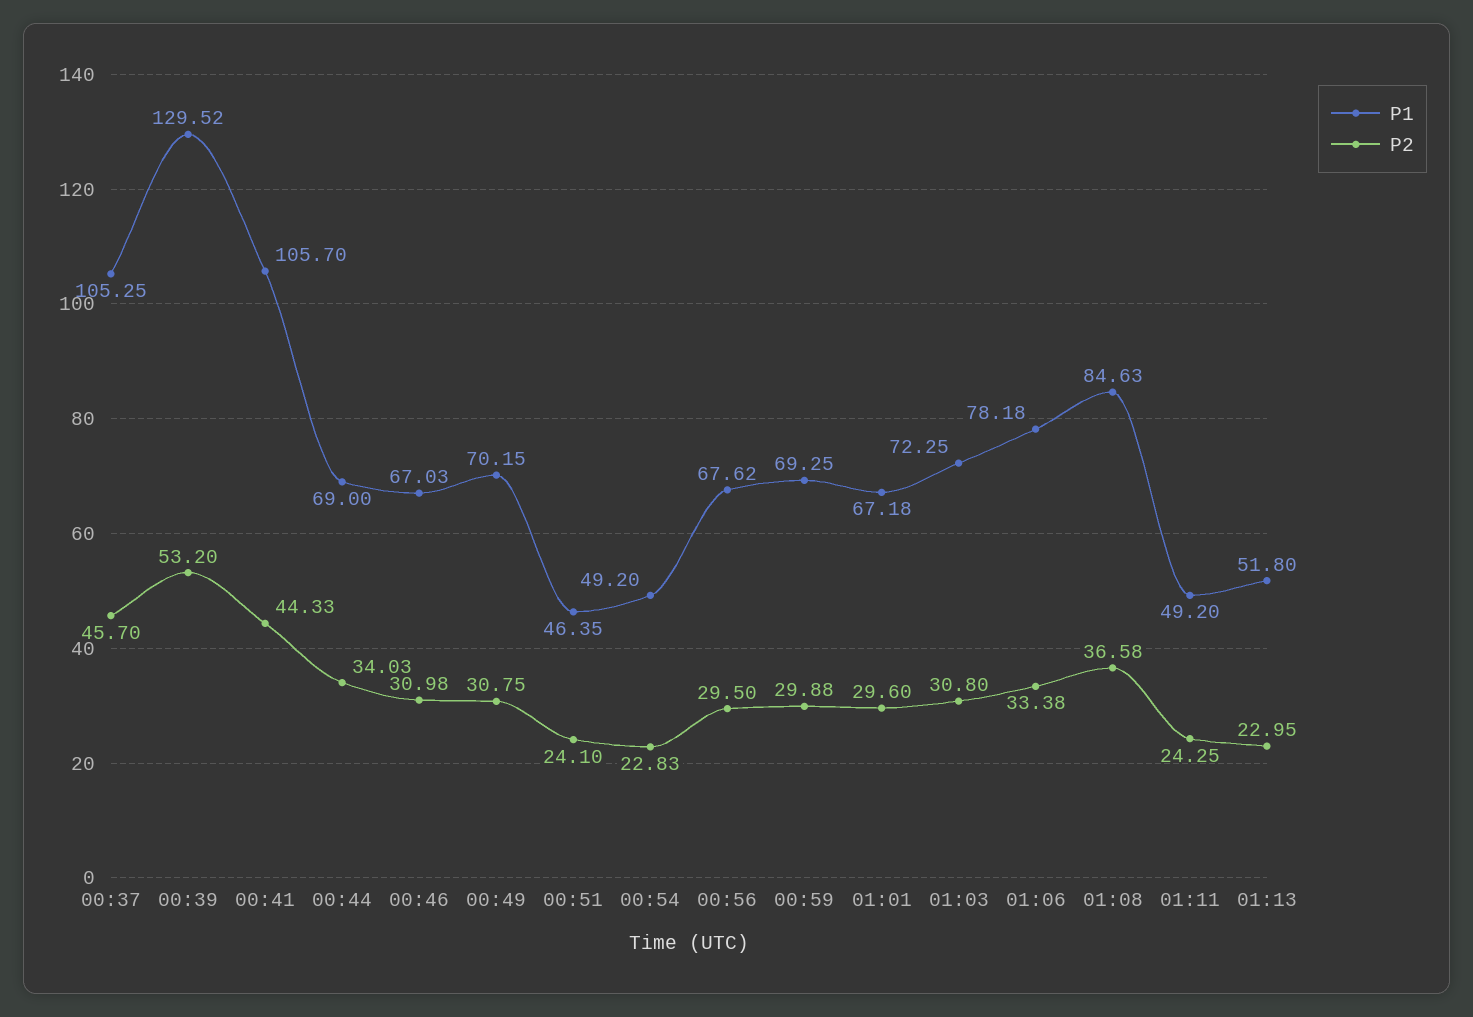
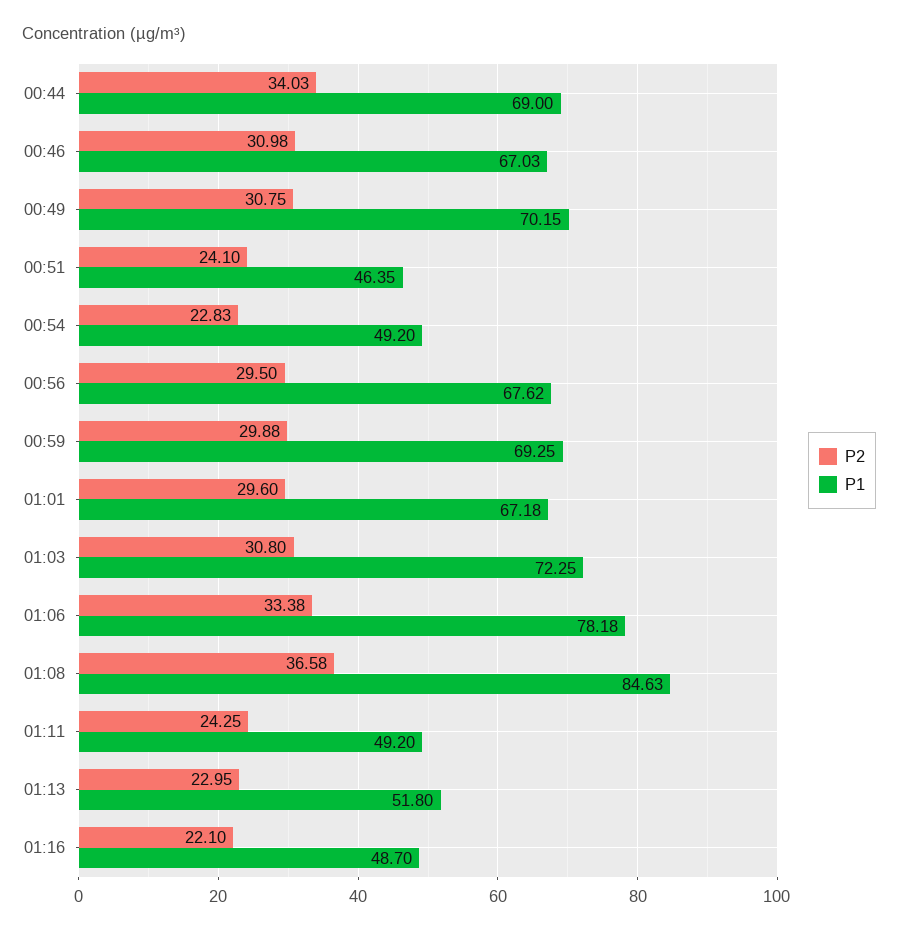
P1, 00:37: 105.25 -> none
P2, 00:37: 45.7 -> none
P1, 00:39: 129.52 -> none
P2, 00:39: 53.2 -> none
P1, 00:41: 105.7 -> none
P2, 00:41: 44.33 -> none
P2, 01:16: none -> 22.1
P1, 01:16: none -> 48.7

